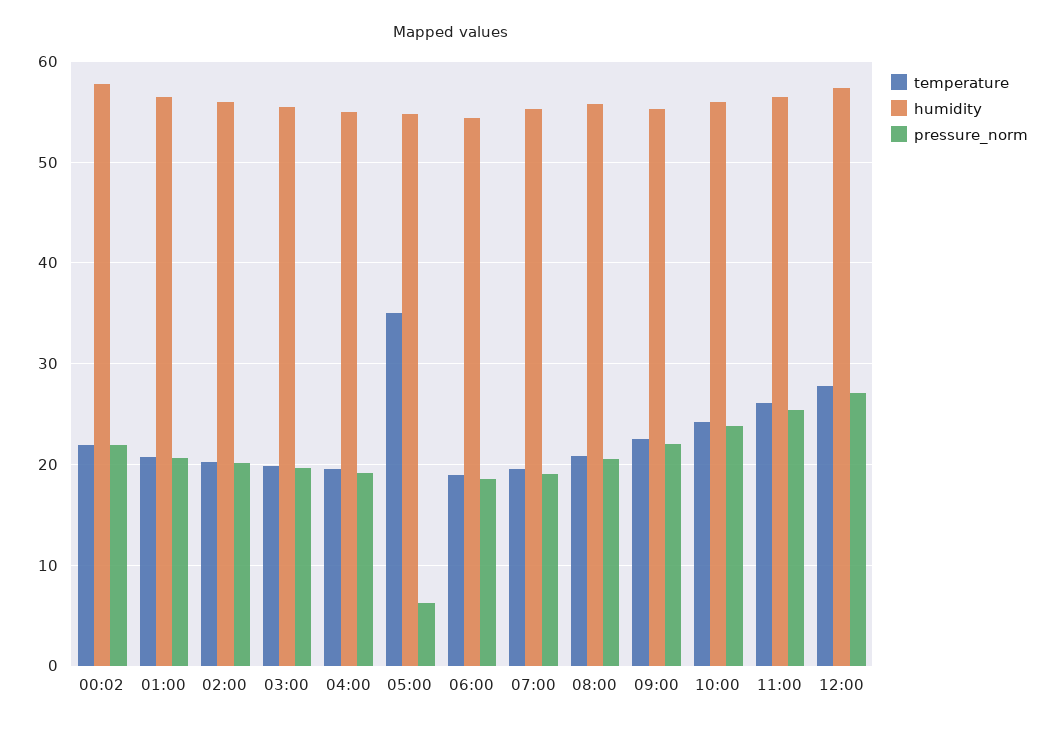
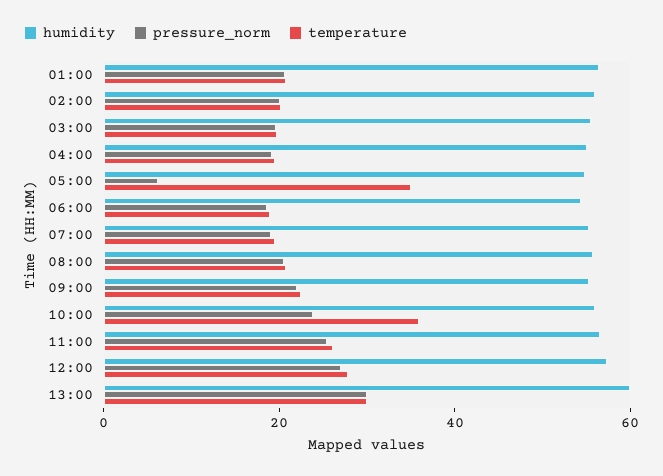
temperature, 00:02: 22 -> none
humidity, 00:02: 58 -> none
pressure_norm, 00:02: 22 -> none
temperature, 10:00: 24 -> 35
humidity, 13:00: none -> 60
pressure_norm, 13:00: none -> 30
temperature, 13:00: none -> 30

